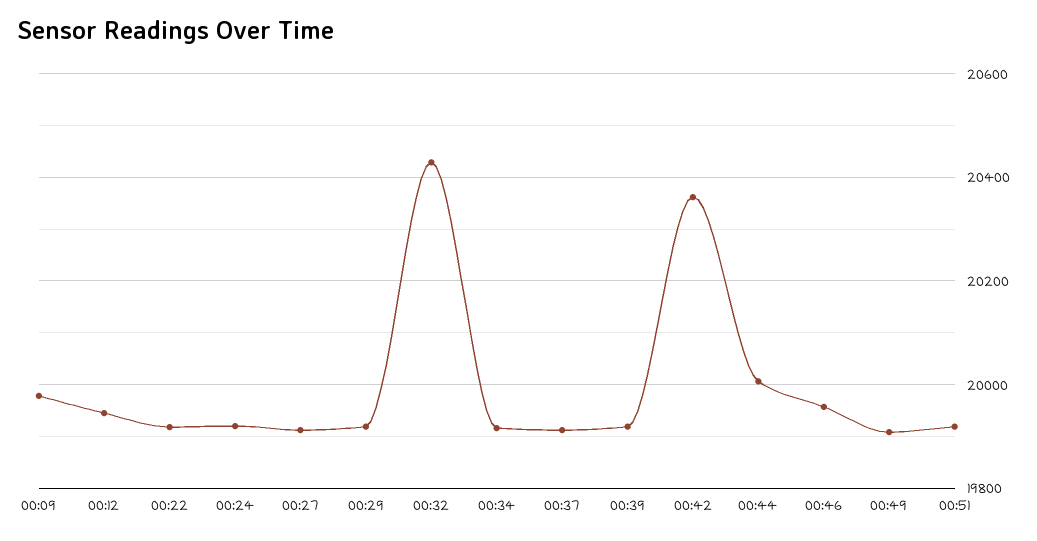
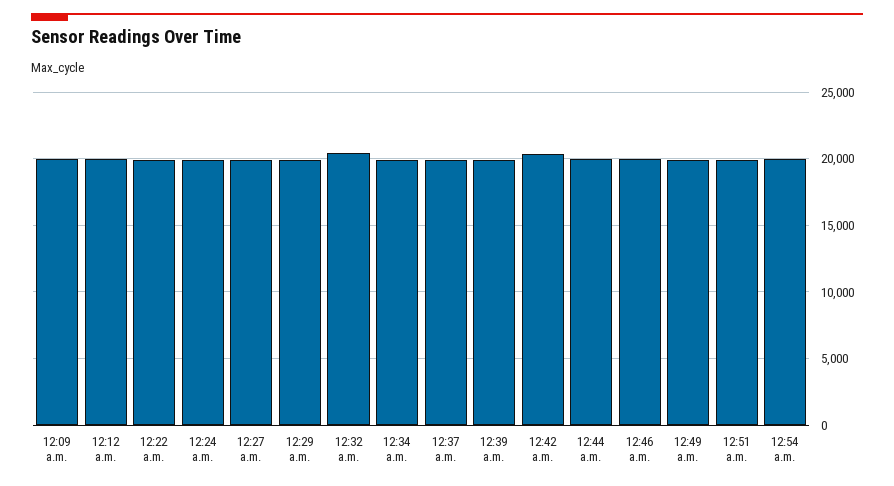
12:54 a.m.: none -> 20000

